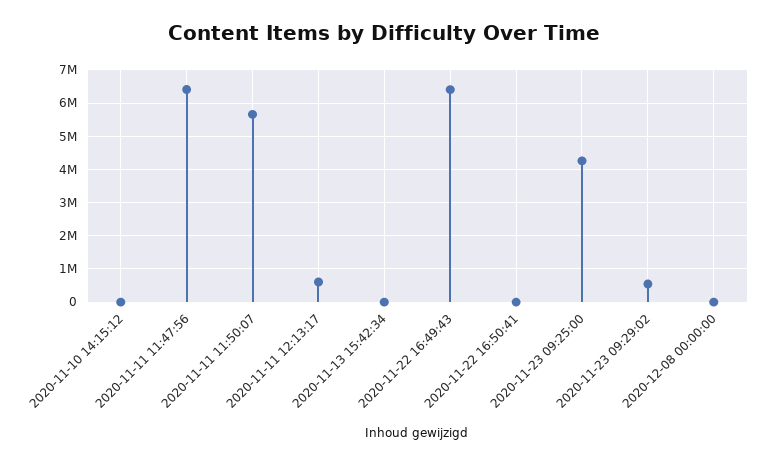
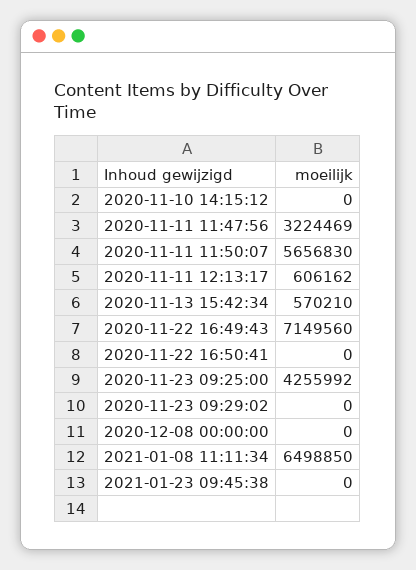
2020-11-11 11:47:56: 6400000 -> 3224469
2020-11-13 15:42:34: 0 -> 570210
2020-11-22 16:49:43: 6400000 -> 7149560
2020-11-23 09:29:02: 600000 -> 0
2021-01-08 11:11:34: none -> 6498850
2021-01-23 09:45:38: none -> 0

